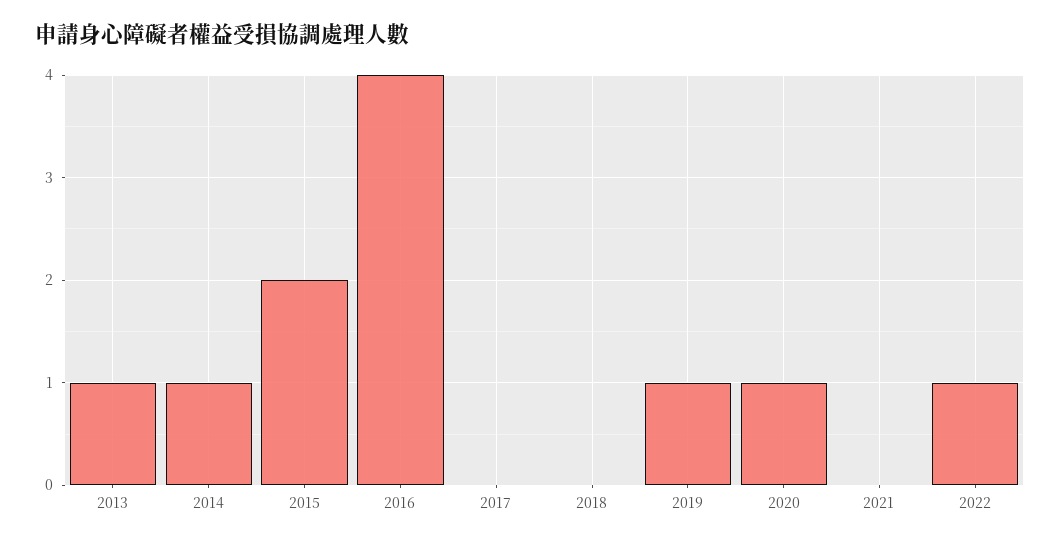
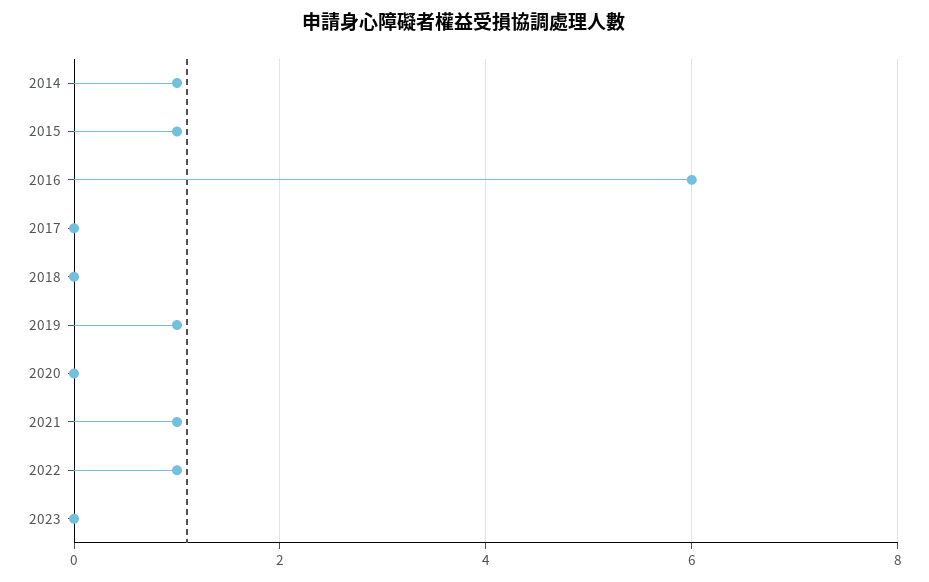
2013: 1 -> none
2015: 2 -> 1
2016: 4 -> 6
2020: 1 -> 0
2021: 0 -> 1
2023: none -> 0

